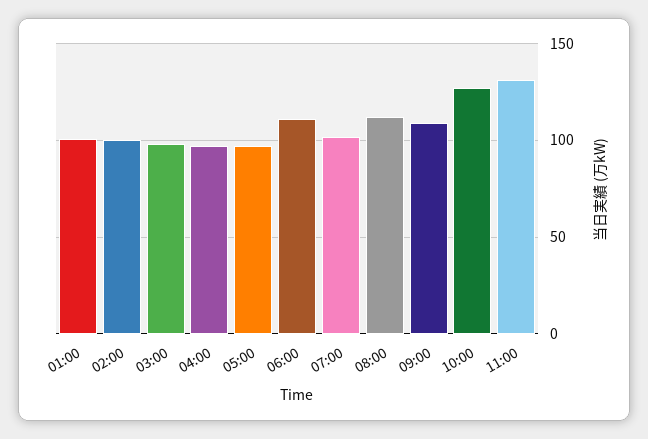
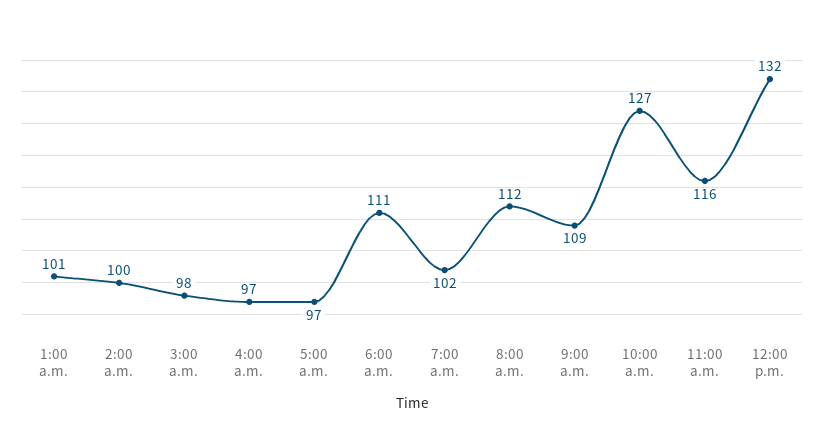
11:00: 130 -> 116
12:00 p.m.: none -> 132

